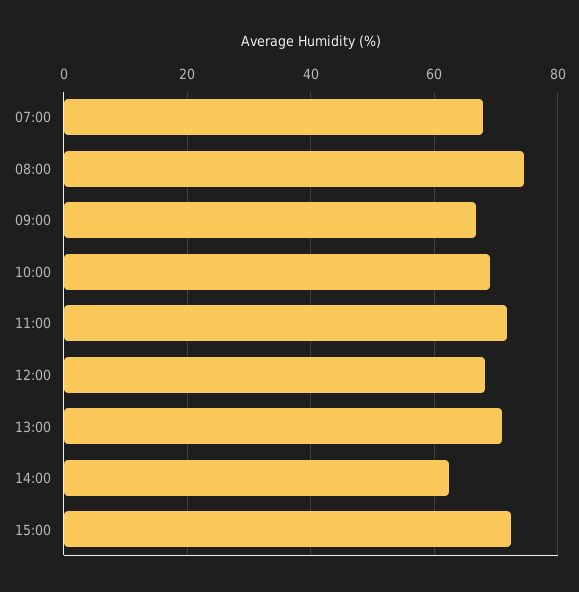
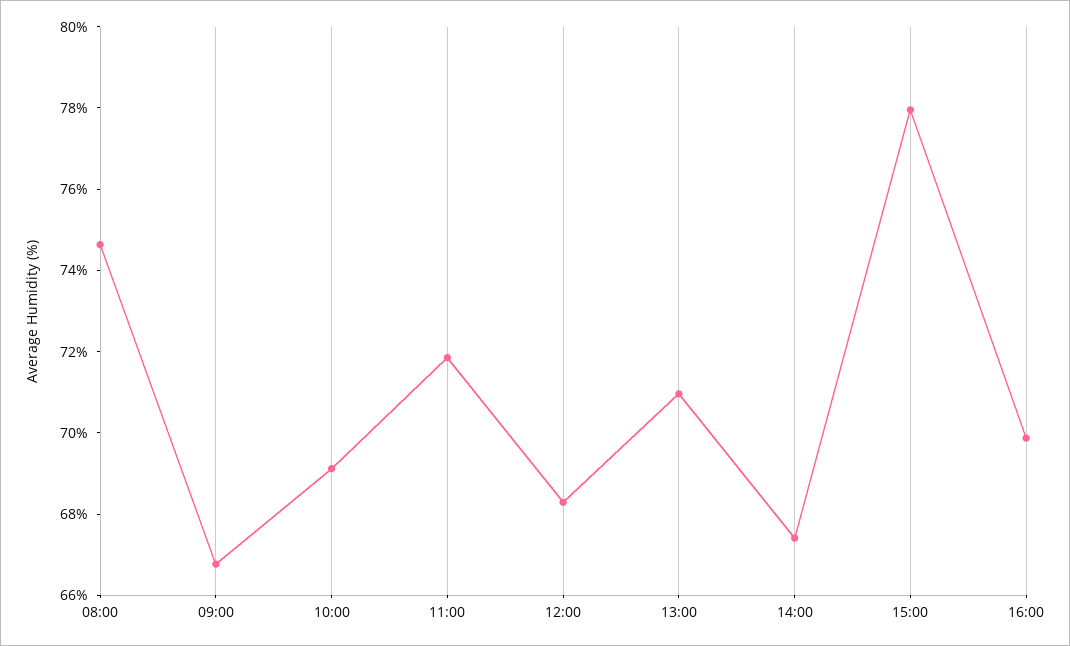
07:00: 68 -> none
14:00: 62 -> 67.5
15:00: 72 -> 78
16:00: none -> 70

